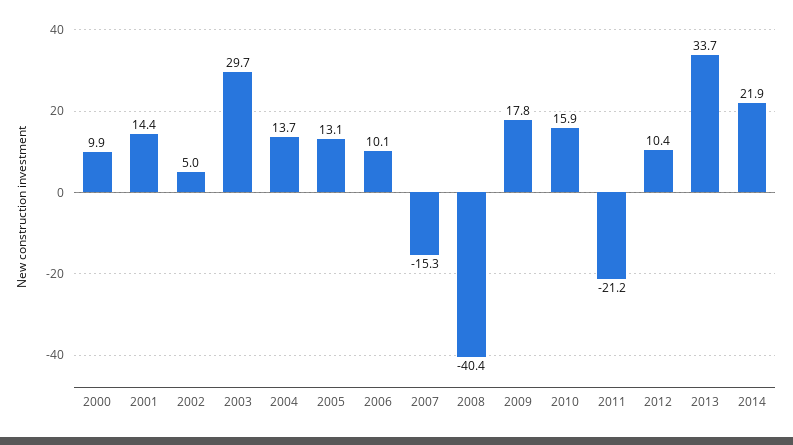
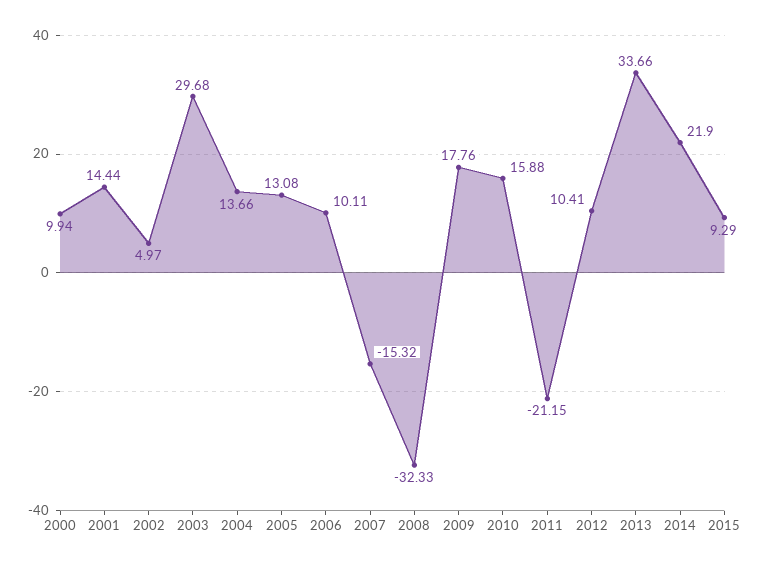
2008: -40.4 -> -32.33
2015: none -> 9.29

